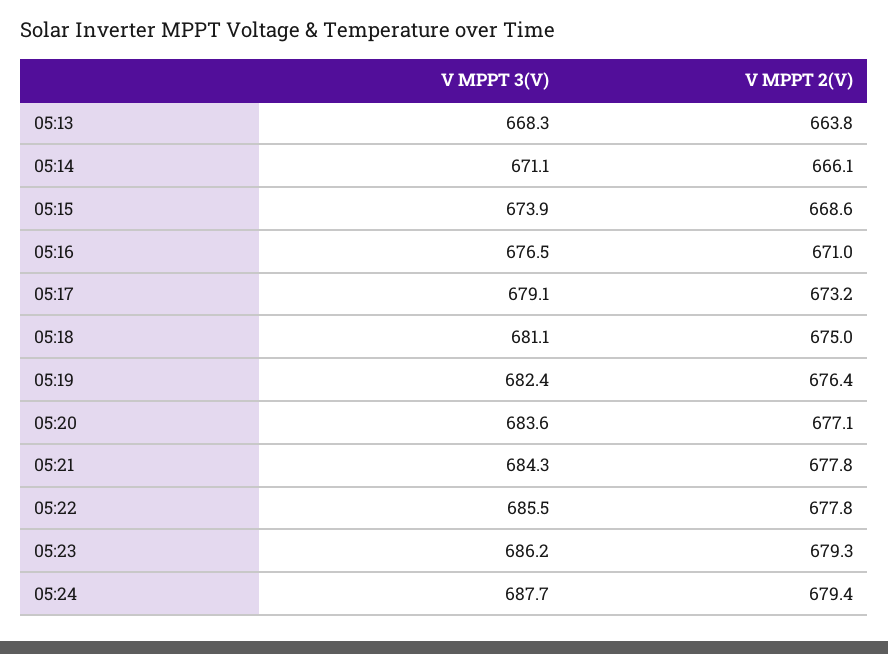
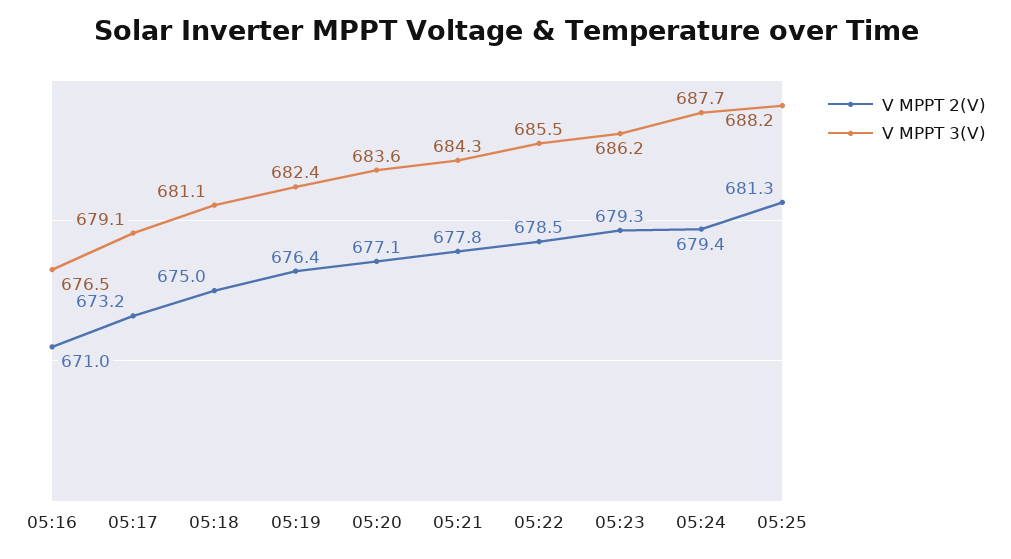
V MPPT 3(V), 05:13: 668.3 -> none
V MPPT 2(V), 05:13: 663.8 -> none
V MPPT 3(V), 05:14: 671.1 -> none
V MPPT 2(V), 05:14: 666.1 -> none
V MPPT 3(V), 05:15: 673.9 -> none
V MPPT 2(V), 05:15: 668.6 -> none
V MPPT 2(V), 05:22: 677.8 -> 678.5
V MPPT 2(V), 05:25: none -> 681.3
V MPPT 3(V), 05:25: none -> 688.2

